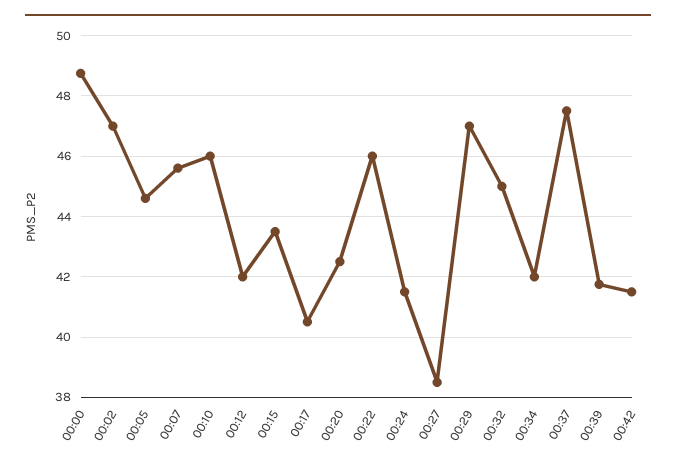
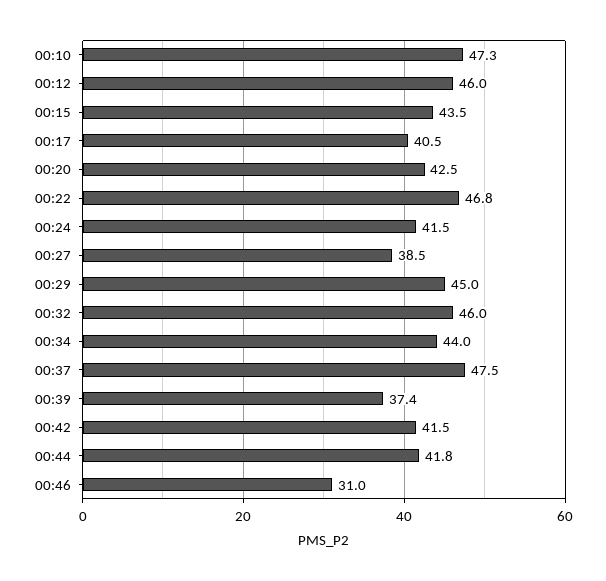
00:00: 48.8 -> none
00:02: 47 -> none
00:05: 44.6 -> none
00:07: 45.6 -> none
00:10: 46 -> 47.3
00:12: 42 -> 46
00:22: 46 -> 46.8
00:29: 47 -> 45
00:32: 45 -> 46
00:34: 42 -> 44
00:39: 41.8 -> 37.4
00:44: none -> 41.8
00:46: none -> 31

